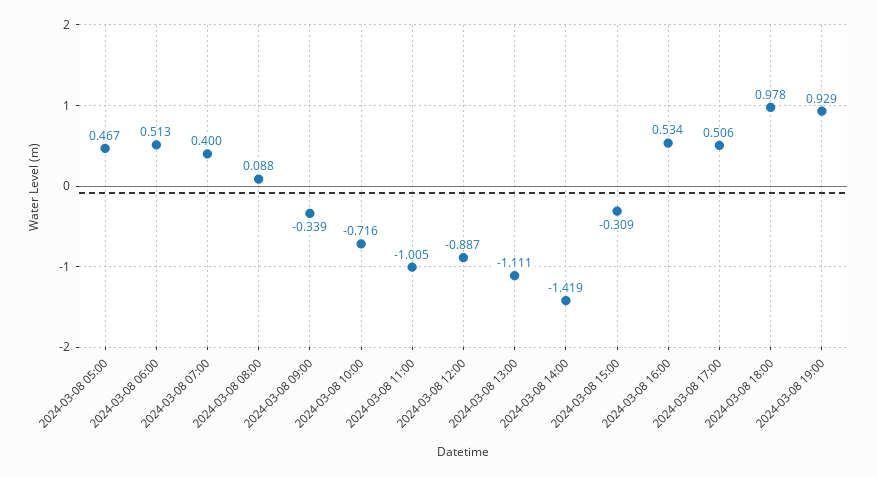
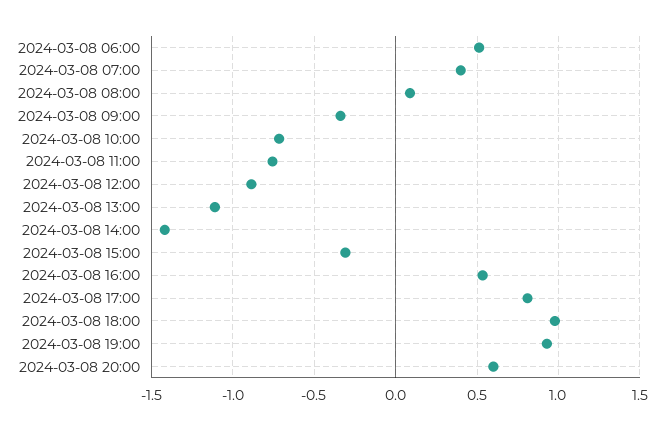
2024-03-08 05:00: 0.467 -> none
2024-03-08 11:00: -1.005 -> -0.75
2024-03-08 17:00: 0.506 -> 0.8
2024-03-08 20:00: none -> 0.6

